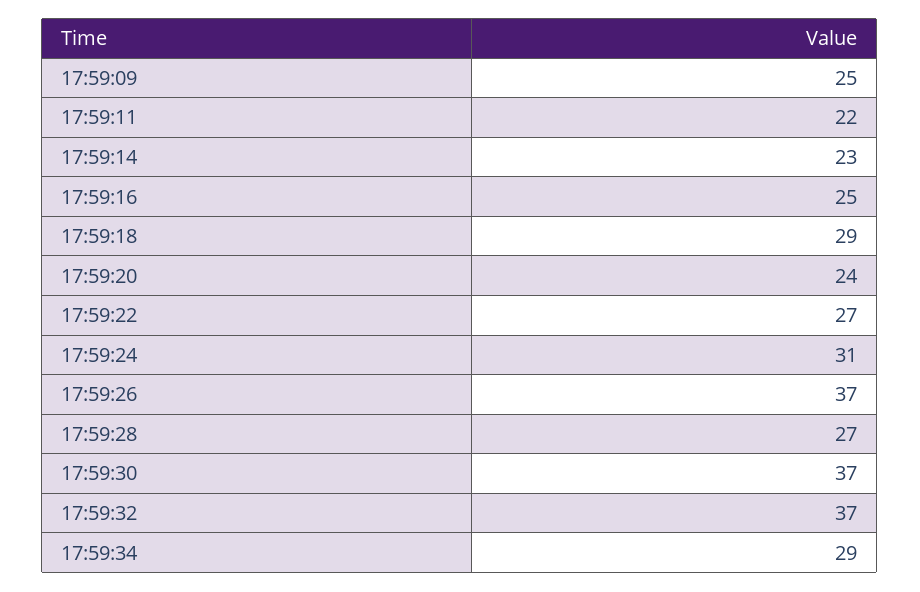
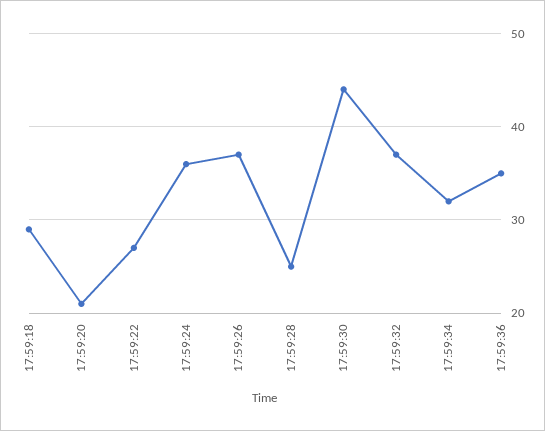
17:59:09: 25 -> none
17:59:11: 22 -> none
17:59:14: 23 -> none
17:59:16: 25 -> none
17:59:20: 24 -> 21
17:59:24: 31 -> 36
17:59:28: 27 -> 25
17:59:30: 37 -> 44
17:59:34: 29 -> 32
17:59:36: none -> 35

